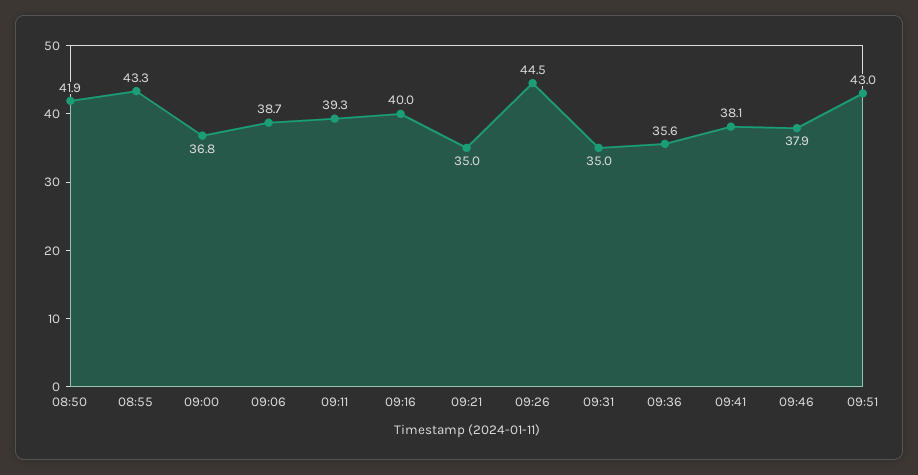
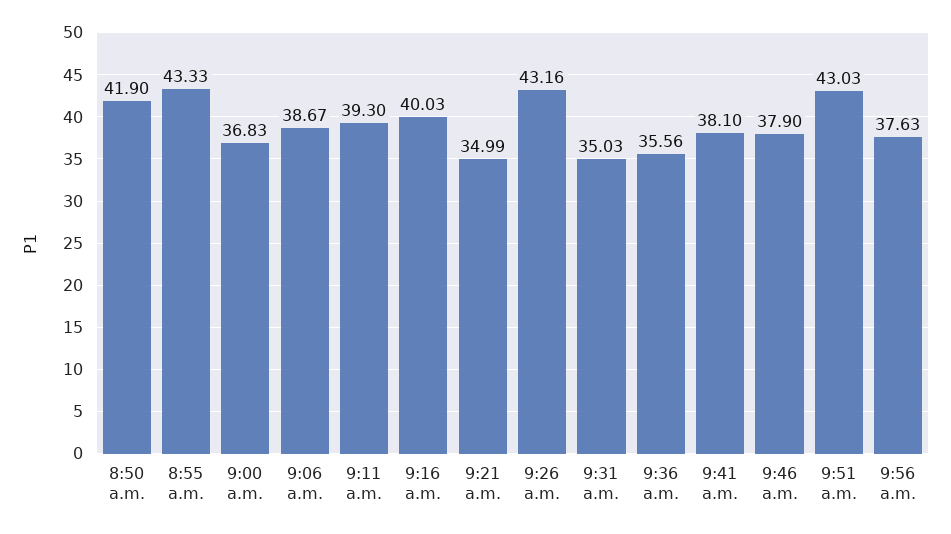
09:26: 44.5 -> 43.16
9:56 a.m.: none -> 37.63

